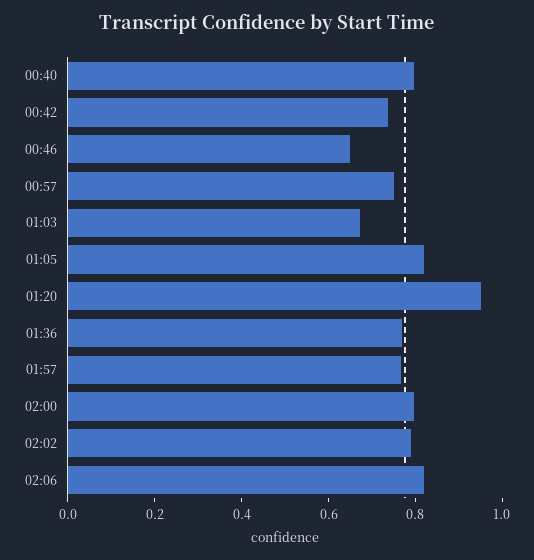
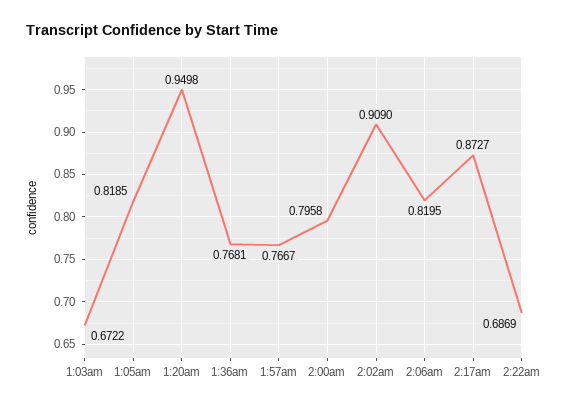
00:40: 0.8 -> none
00:42: 0.75 -> none
00:46: 0.65 -> none
00:57: 0.75 -> none
02:02: 0.8 -> 0.909
2:17am: none -> 0.8727
2:22am: none -> 0.6869

